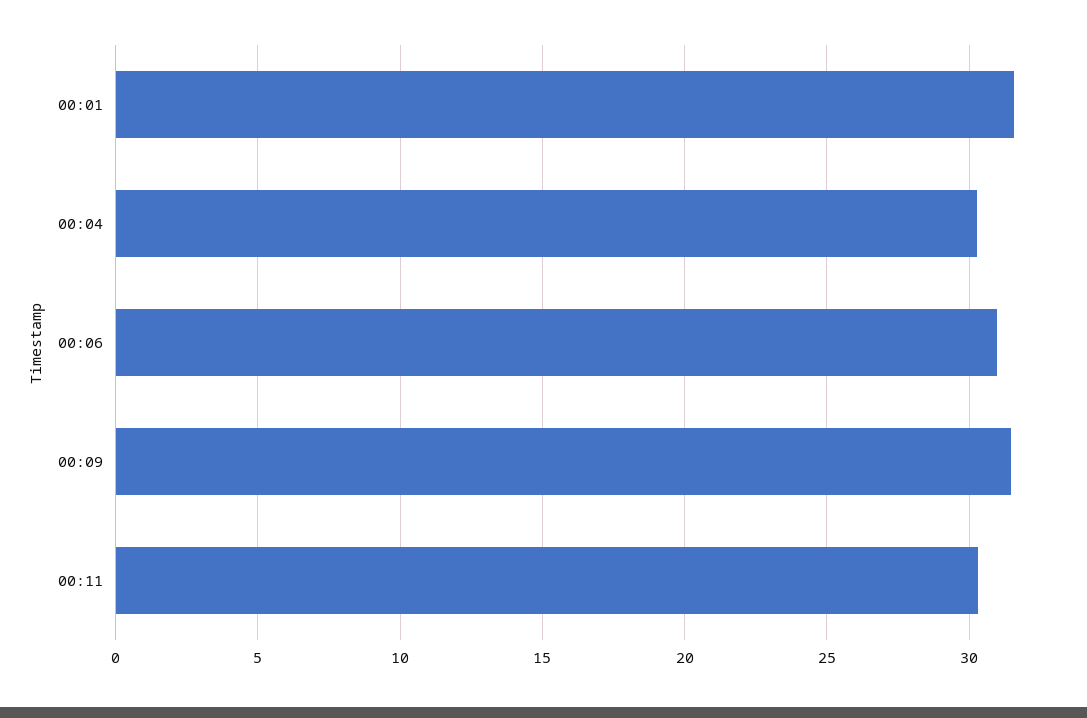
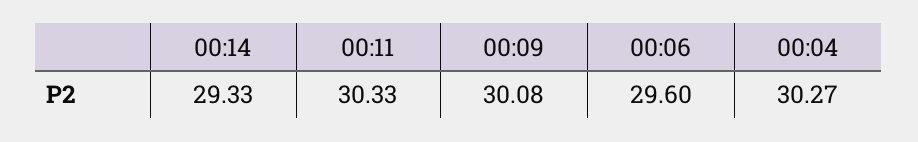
00:01: 31.5 -> none
00:06: 31 -> 29.6
00:09: 31.5 -> 30.08
00:14: none -> 29.33

